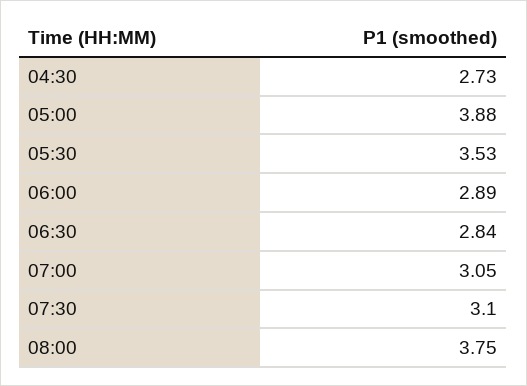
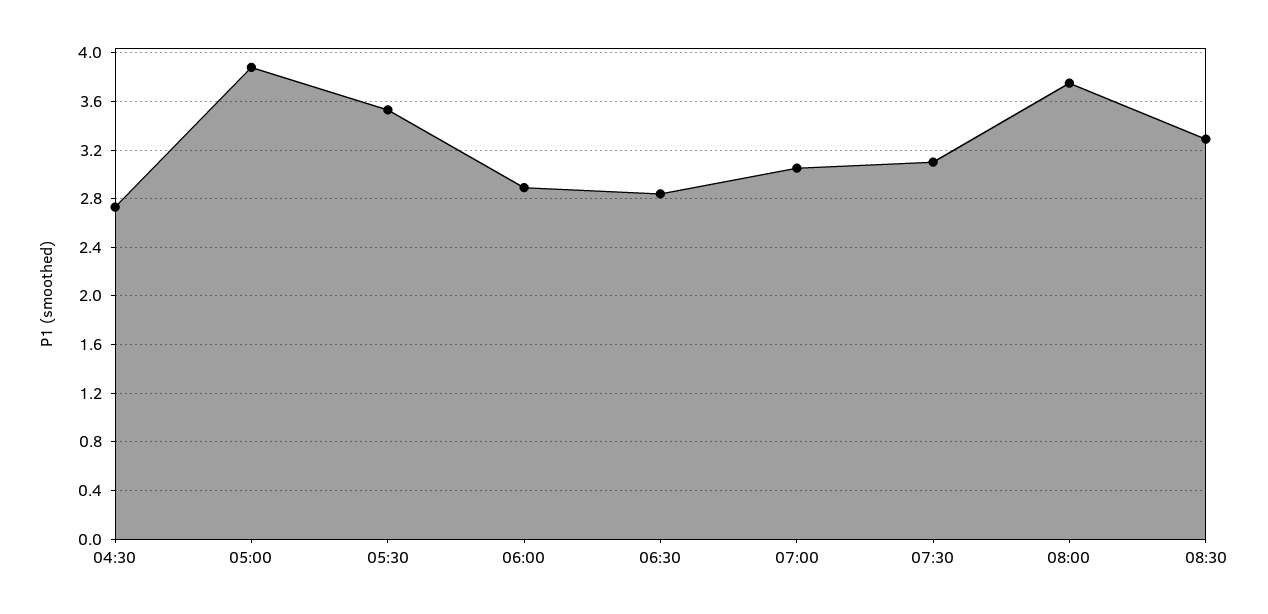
08:30: none -> 3.3

